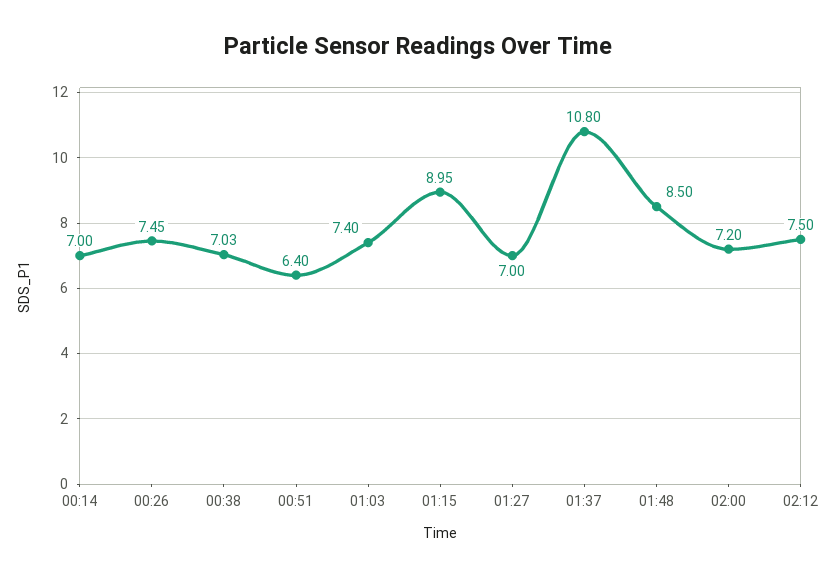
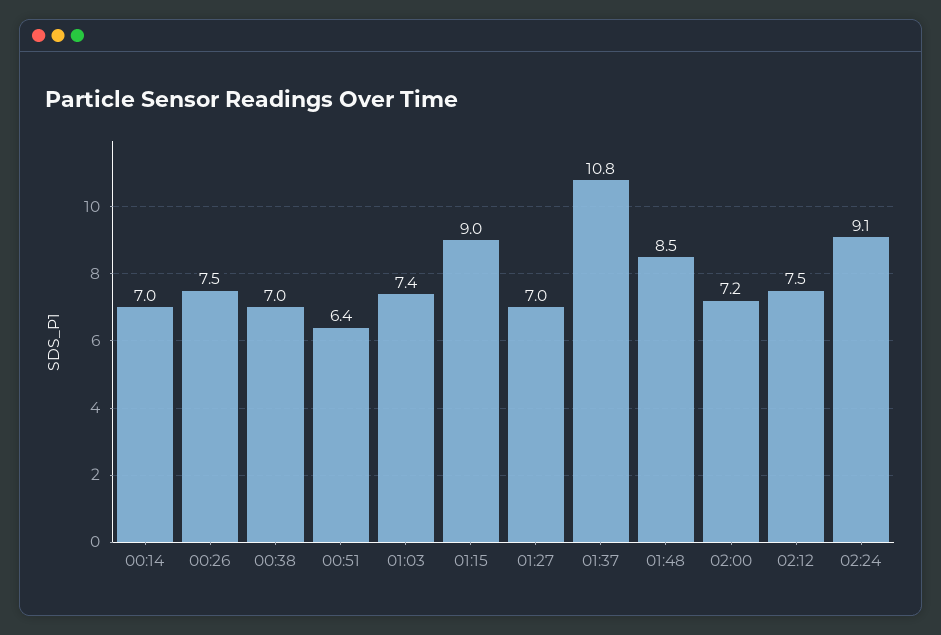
02:24: none -> 9.1

